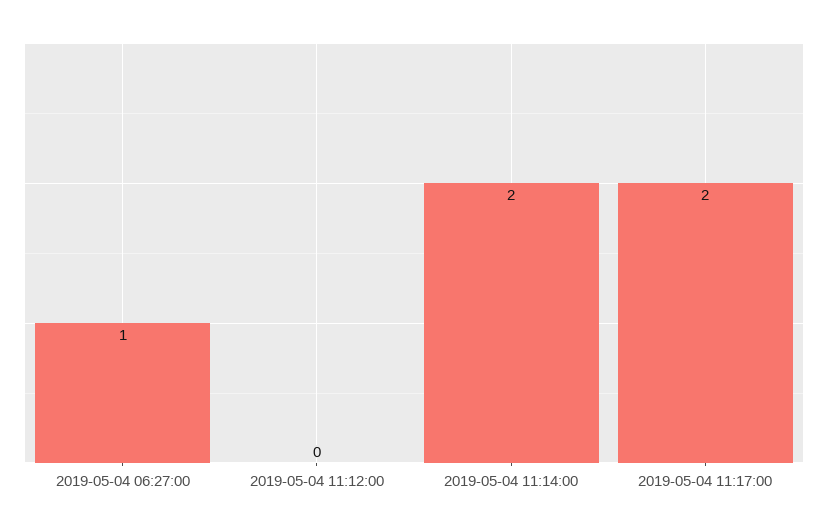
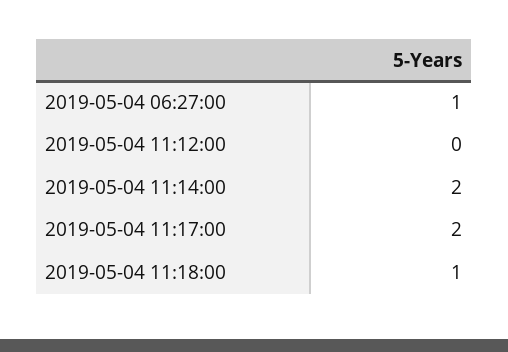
2019-05-04 11:18:00: none -> 1

